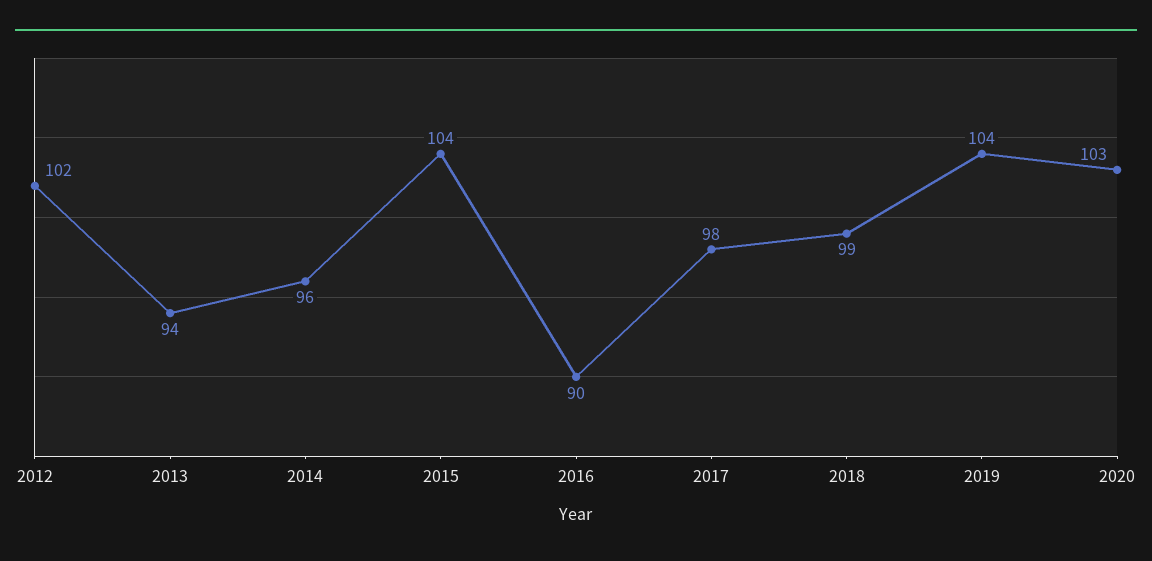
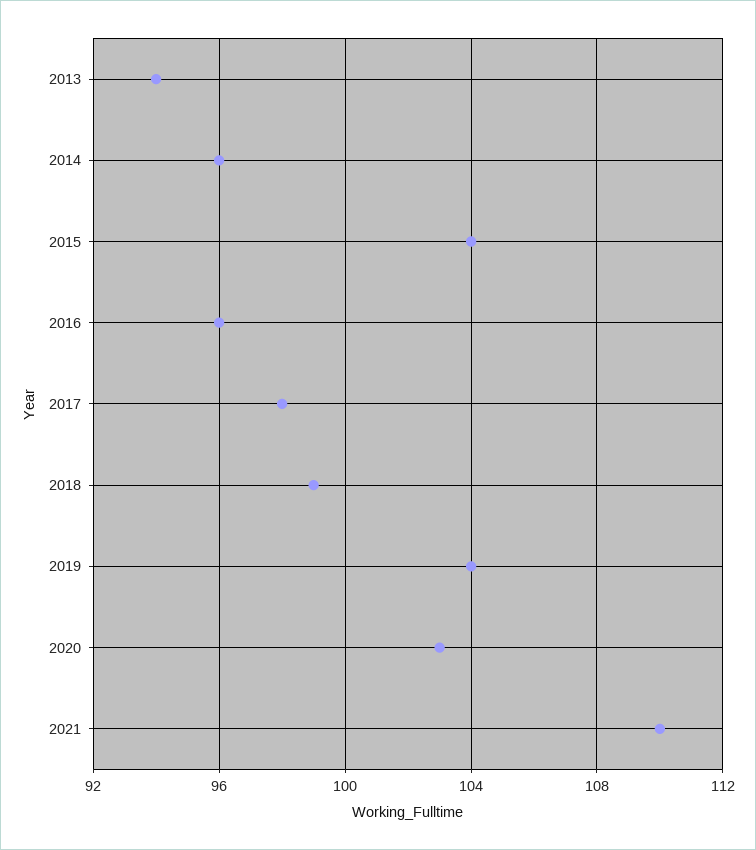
2012: 102 -> none
2016: 90 -> 96
2021: none -> 110

